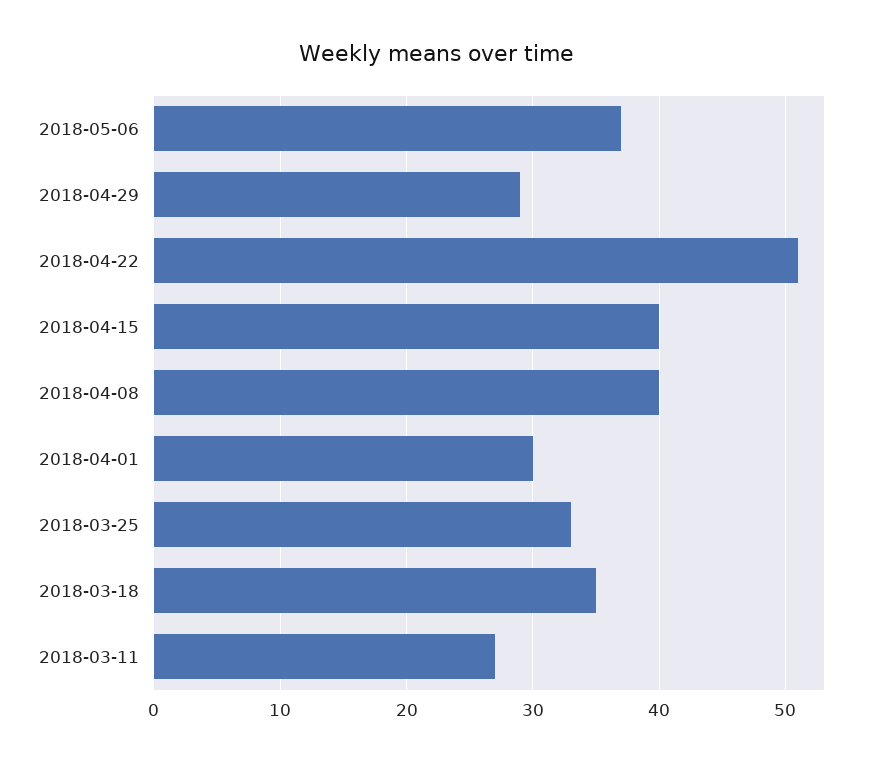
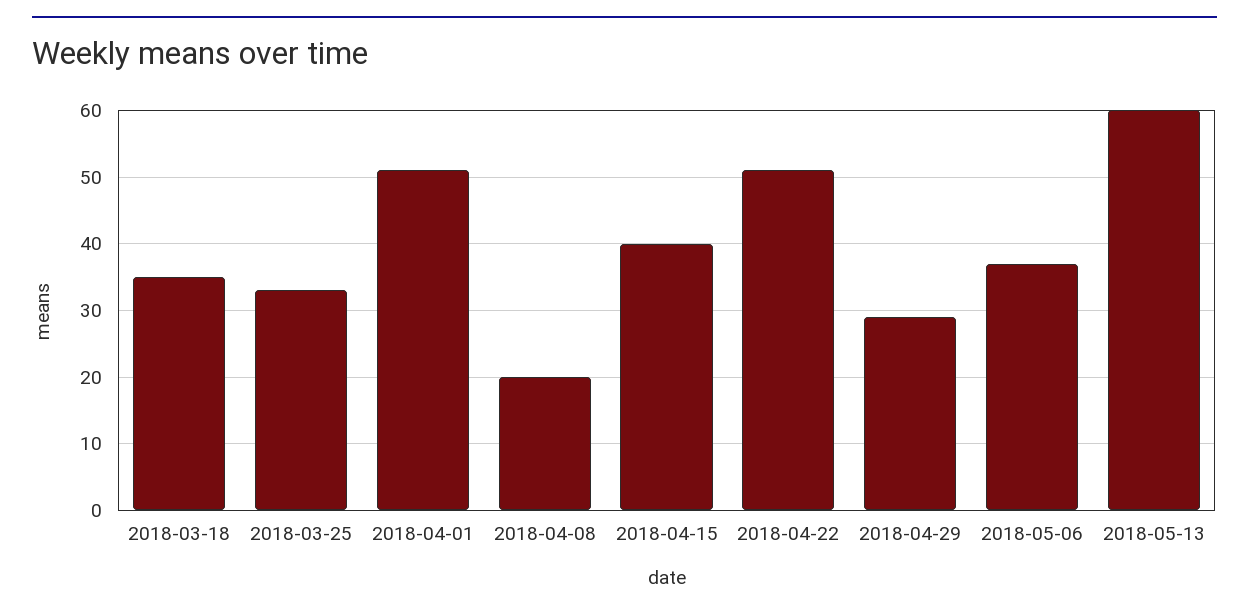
2018-04-08: 40 -> 20
2018-04-01: 30 -> 51
2018-03-11: 27 -> none
2018-05-13: none -> 60

